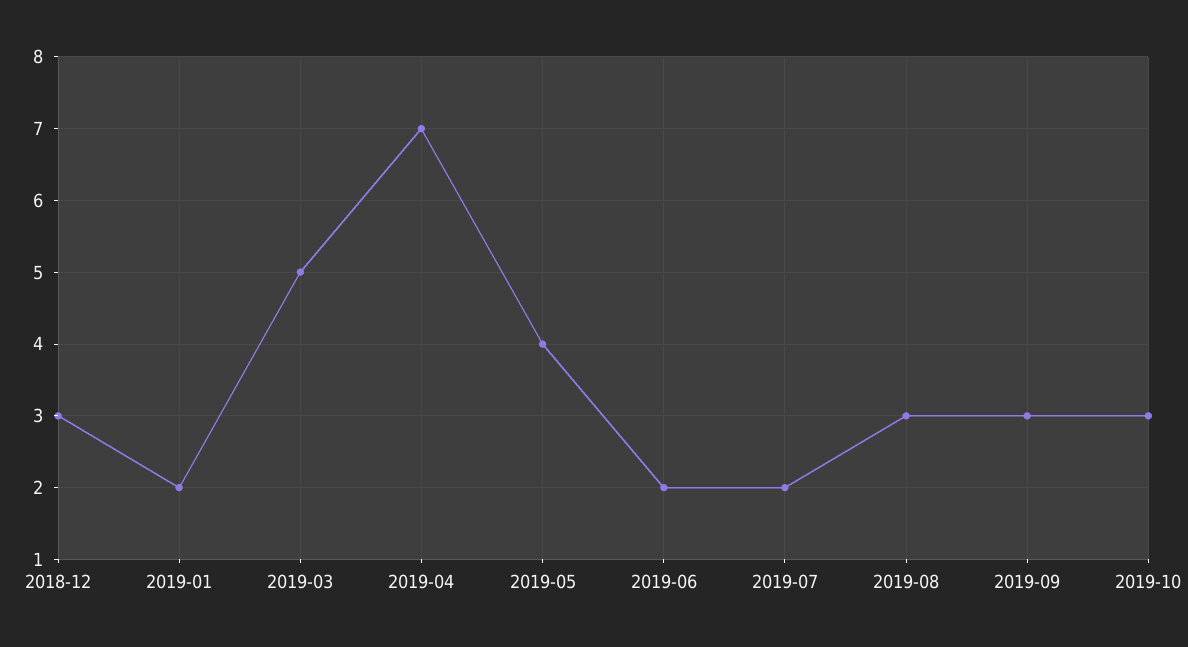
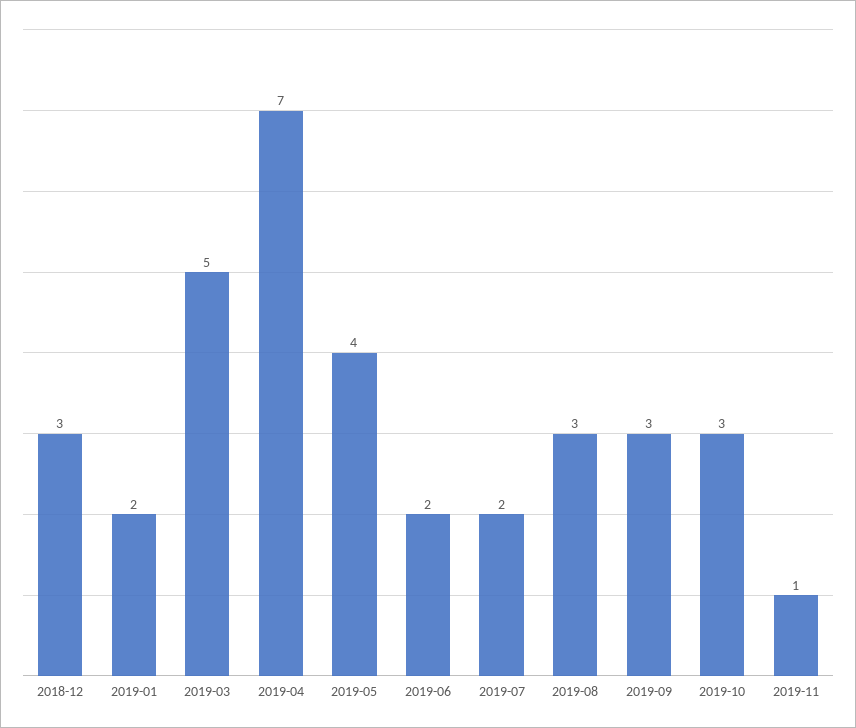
2019-11: none -> 1

